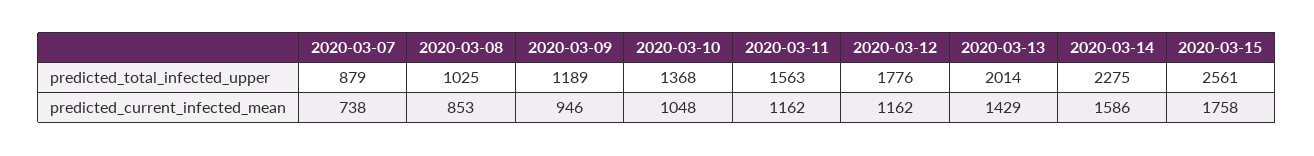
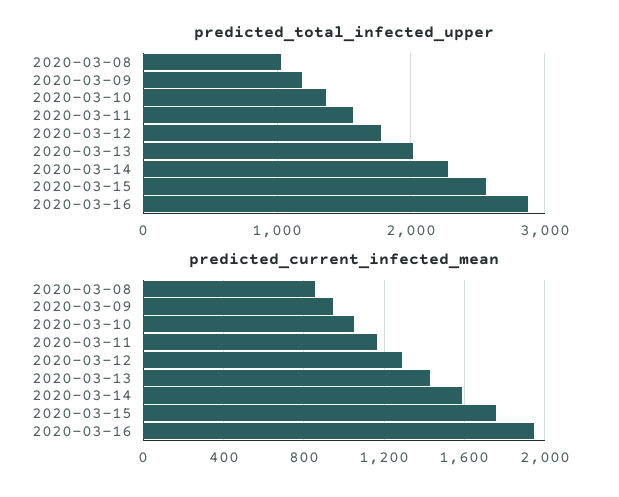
predicted_total_infected_upper, 2020-03-07: 879 -> none
predicted_current_infected_mean, 2020-03-07: 738 -> none
predicted_current_infected_mean, 2020-03-12: 1162 -> 1300
predicted_total_infected_upper, 2020-03-16: none -> 2900
predicted_current_infected_mean, 2020-03-16: none -> 1950

